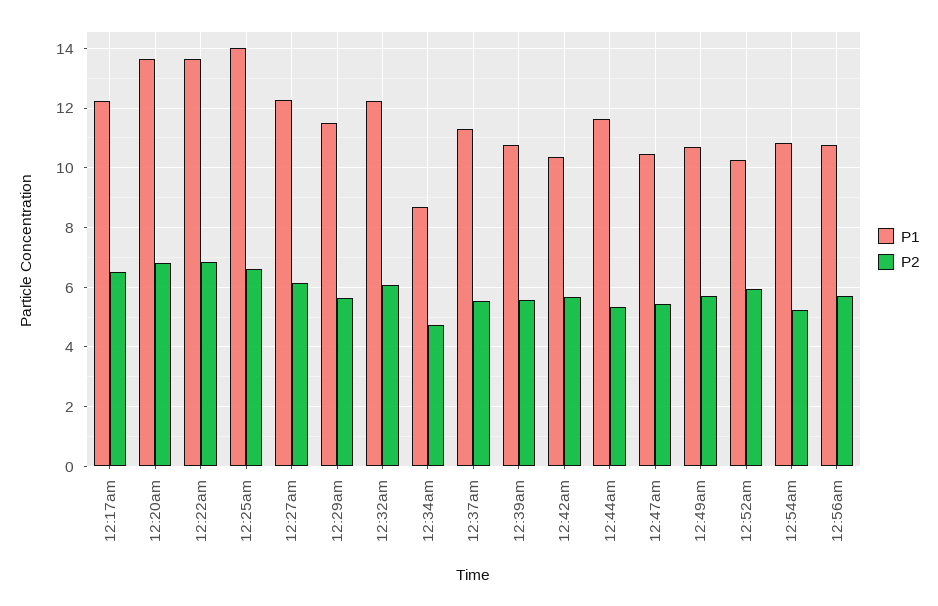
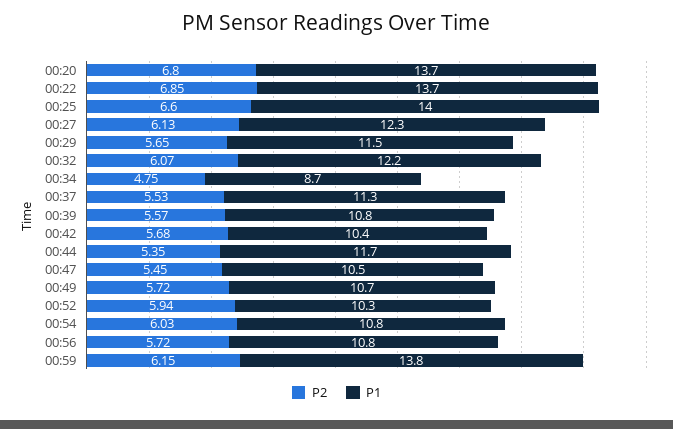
P1, 12:17am: 12.25 -> none
P2, 12:17am: 6.5 -> none
P2, 12:54am: 5.25 -> 6.03
P2, 00:59: none -> 6.15
P1, 00:59: none -> 13.8

